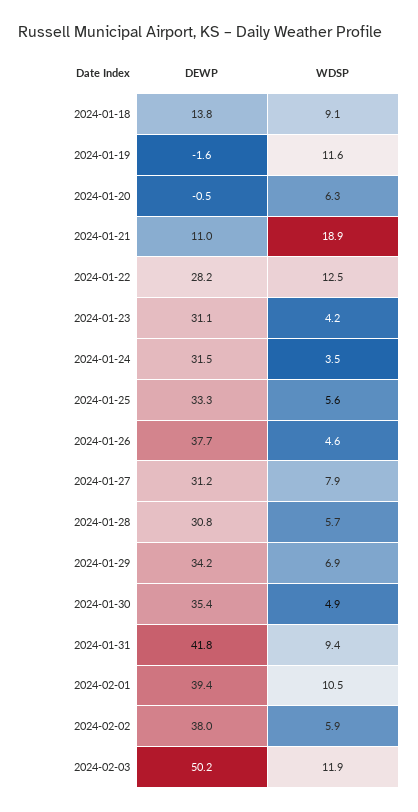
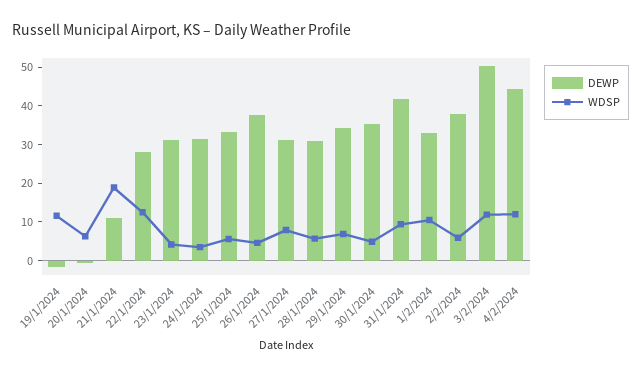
DEWP, 2024-01-18: 13.8 -> none
WDSP, 2024-01-18: 9.1 -> none
DEWP, 2024-02-01: 39.4 -> 32.5
DEWP, 4/2/2024: none -> 45
WDSP, 4/2/2024: none -> 12.5

